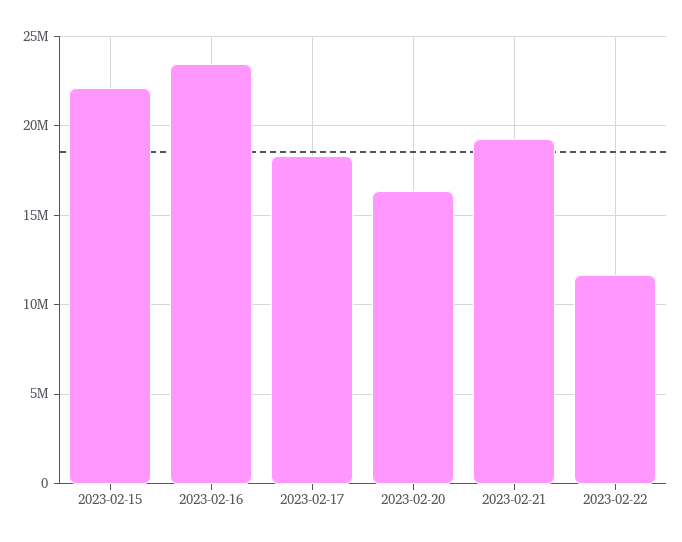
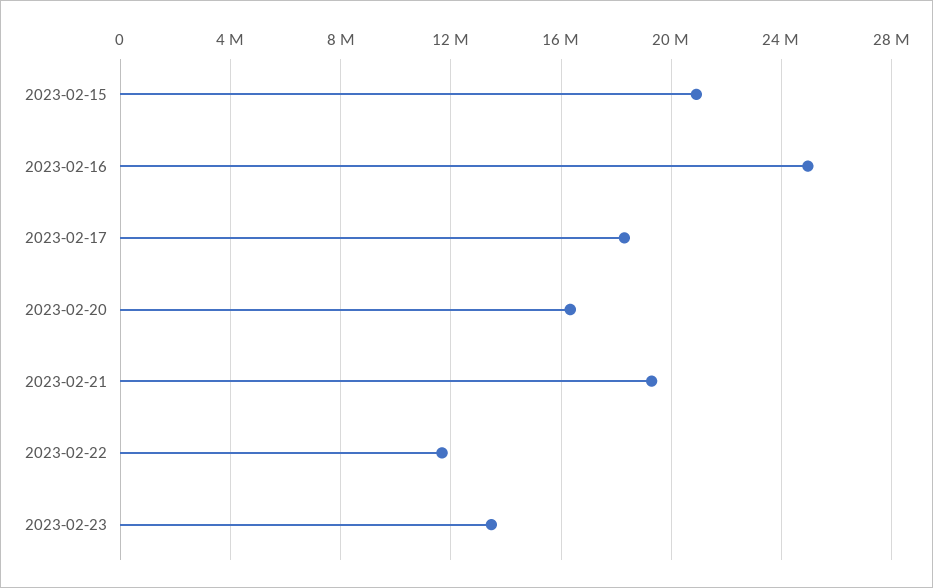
2023-02-15: 22000000 -> 21000000
2023-02-16: 23500000 -> 25000000
2023-02-23: none -> 13500000

